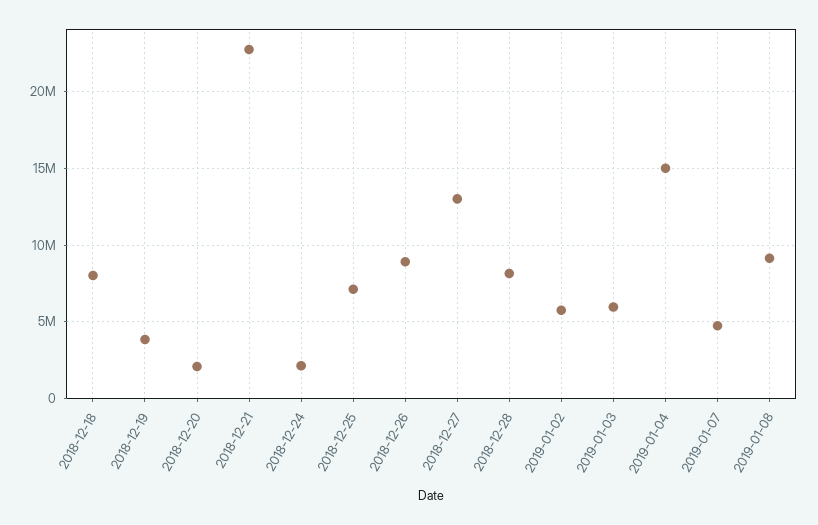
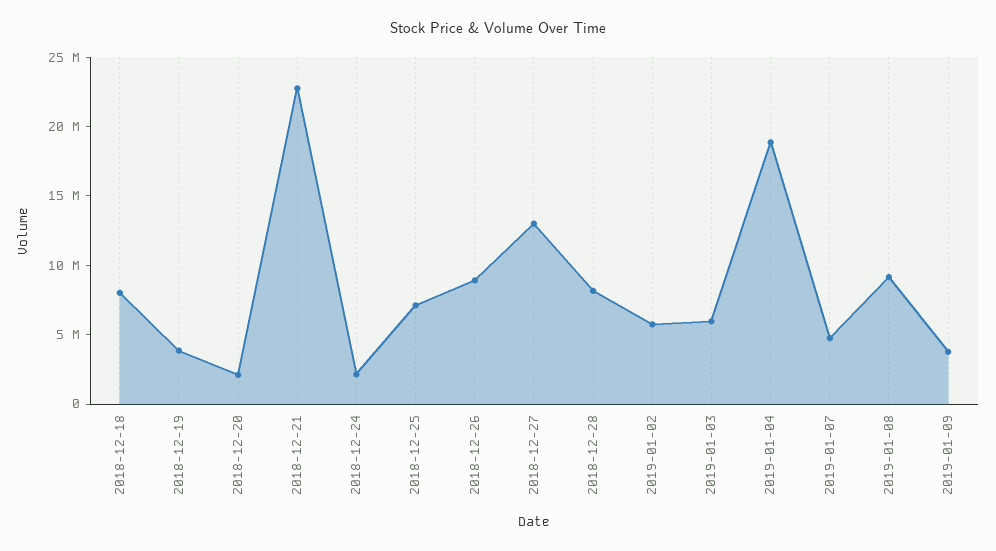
2019-01-04: 15000000 -> 19000000
2019-01-09: none -> 4000000

